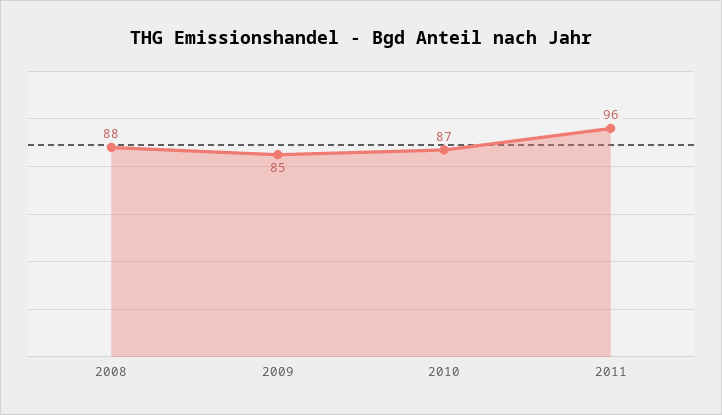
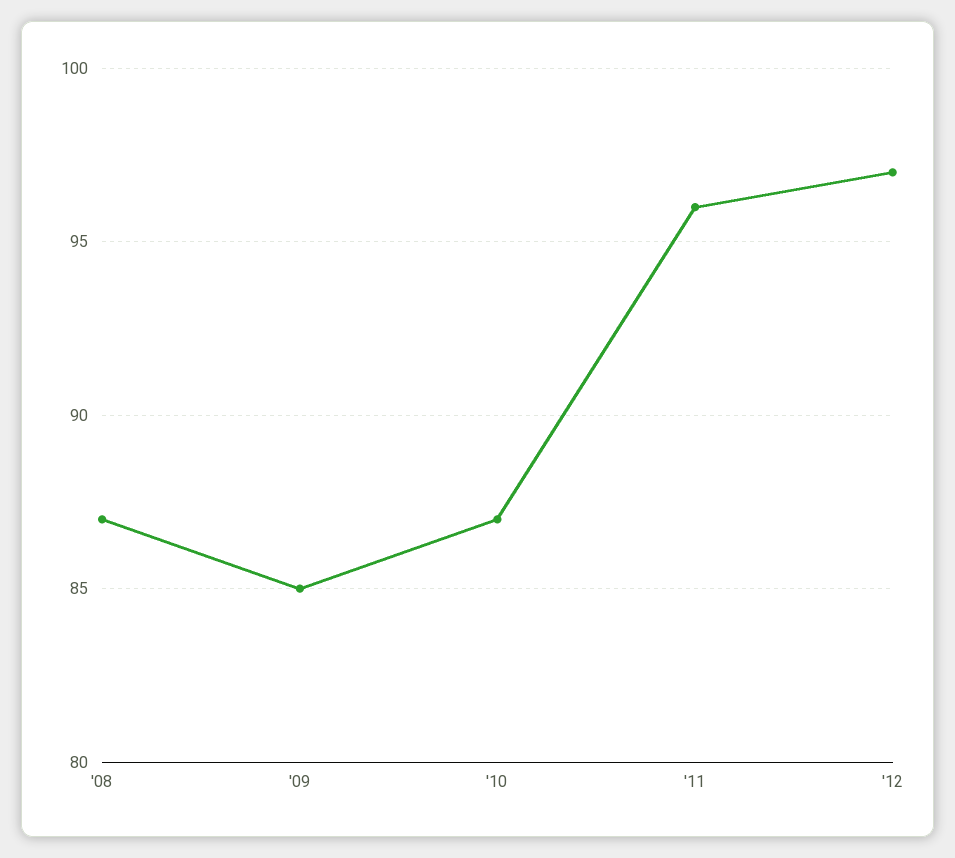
2008: 88 -> 87
'12: none -> 97

